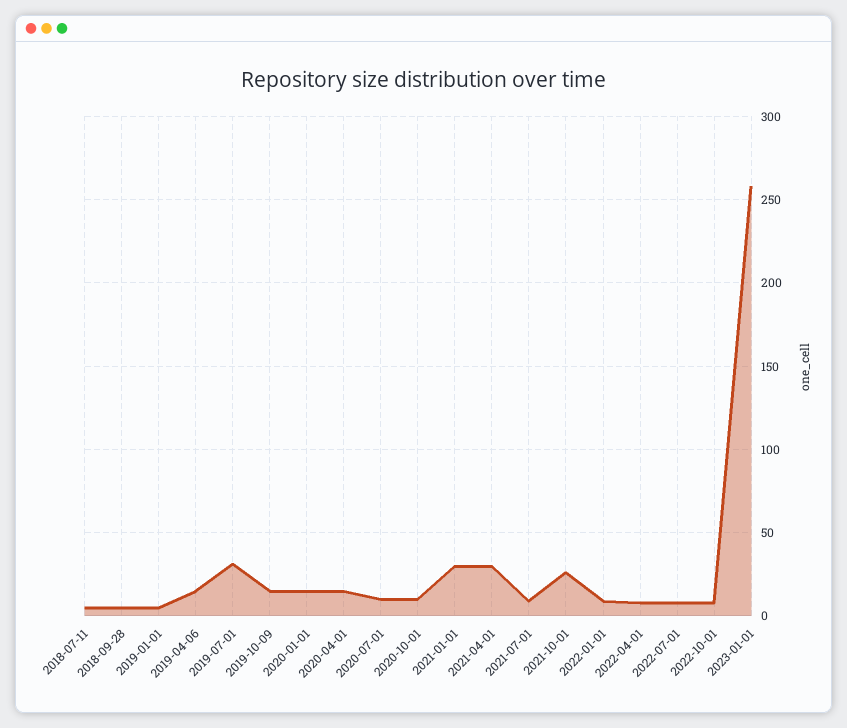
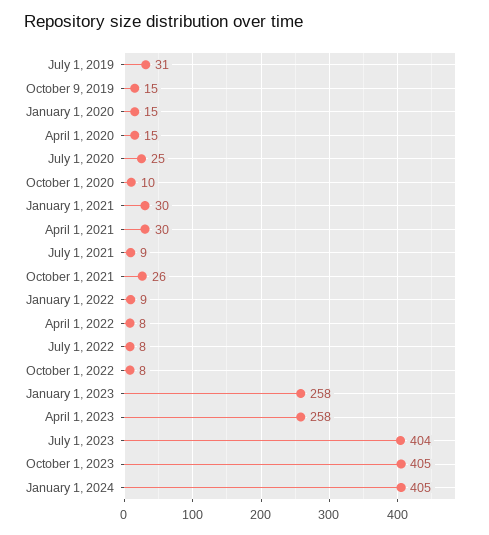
2018-07-11: 5 -> none
2018-09-28: 5 -> none
2019-01-01: 5 -> none
2019-04-06: 15 -> none
2020-07-01: 10 -> 25
April 1, 2023: none -> 258
July 1, 2023: none -> 404
October 1, 2023: none -> 405
January 1, 2024: none -> 405

